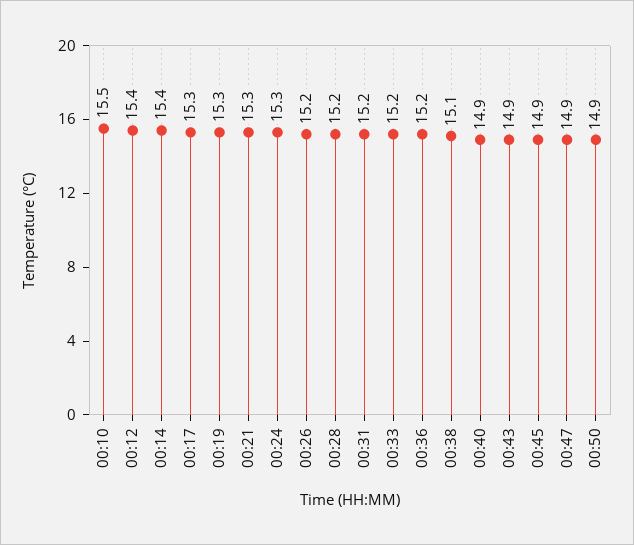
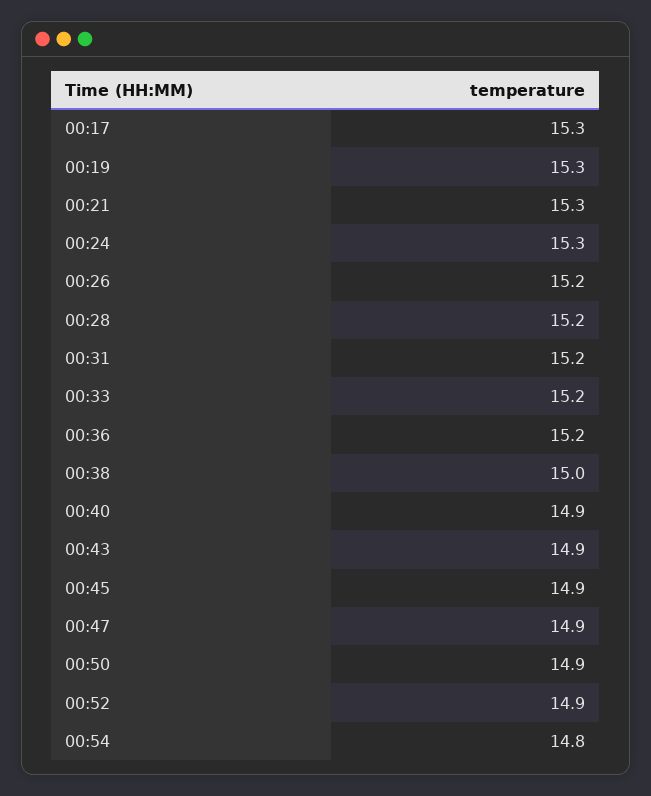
00:10: 15.5 -> none
00:12: 15.4 -> none
00:14: 15.4 -> none
00:38: 15.1 -> 15
00:52: none -> 14.9
00:54: none -> 14.8

